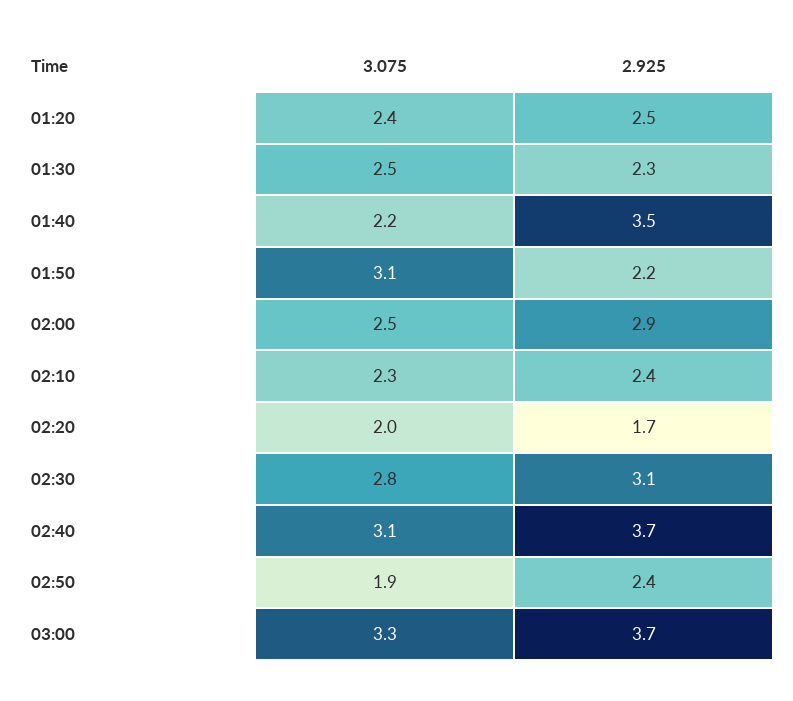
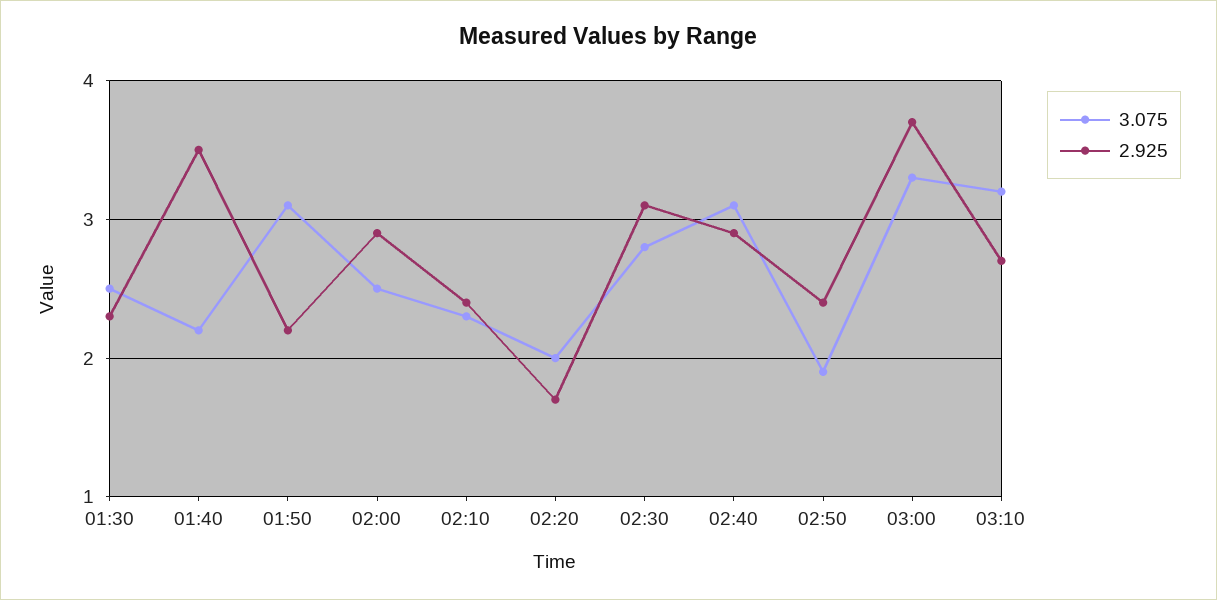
3.075, 01:20: 2.4 -> none
2.925, 01:20: 2.5 -> none
2.925, 02:40: 3.7 -> 2.9
3.075, 03:10: none -> 3.2
2.925, 03:10: none -> 2.7

